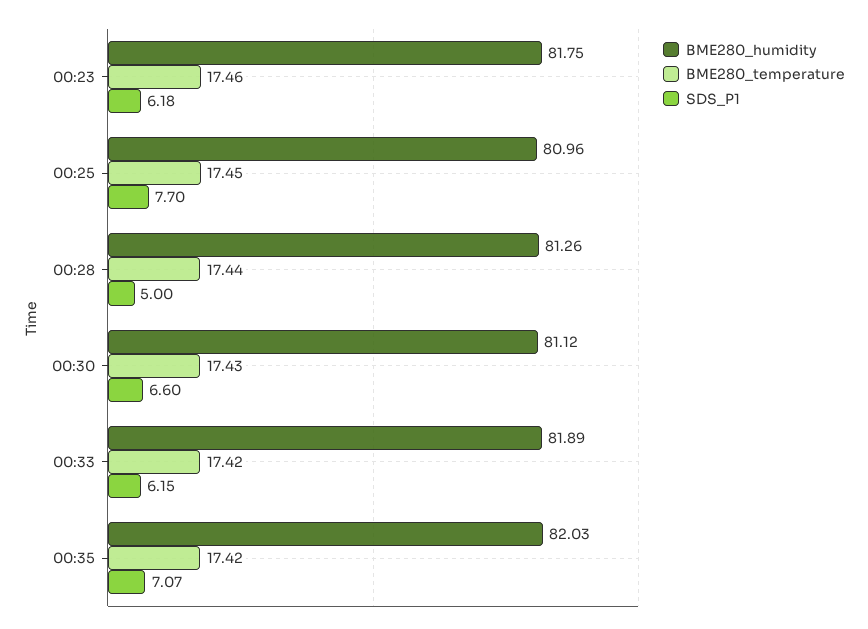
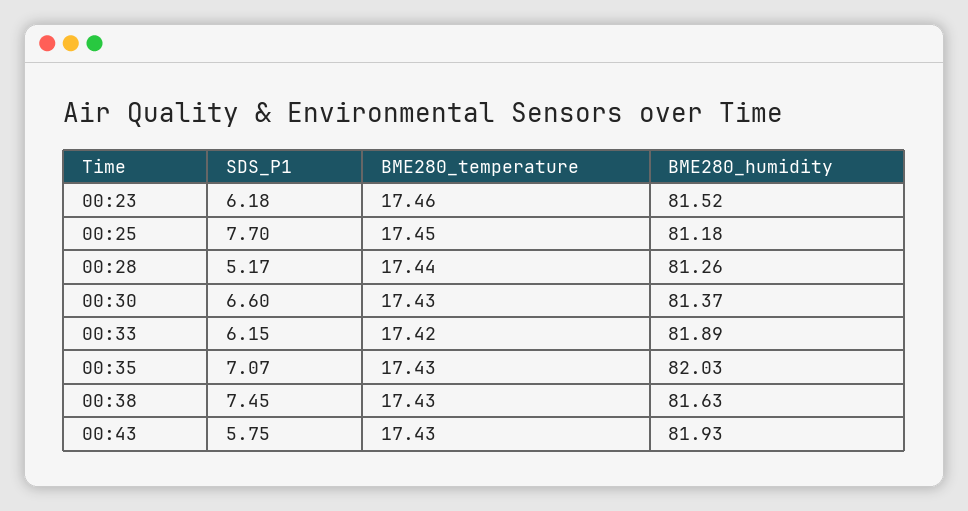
BME280_humidity, 00:23: 81.75 -> 81.52
BME280_humidity, 00:25: 80.96 -> 81.18
SDS_P1, 00:28: 5 -> 5.17
BME280_humidity, 00:30: 81.12 -> 81.37
BME280_temperature, 00:35: 17.42 -> 17.43
SDS_P1, 00:38: none -> 7.45
BME280_temperature, 00:38: none -> 17.43
BME280_humidity, 00:38: none -> 81.63
SDS_P1, 00:43: none -> 5.75
BME280_temperature, 00:43: none -> 17.43
BME280_humidity, 00:43: none -> 81.93

